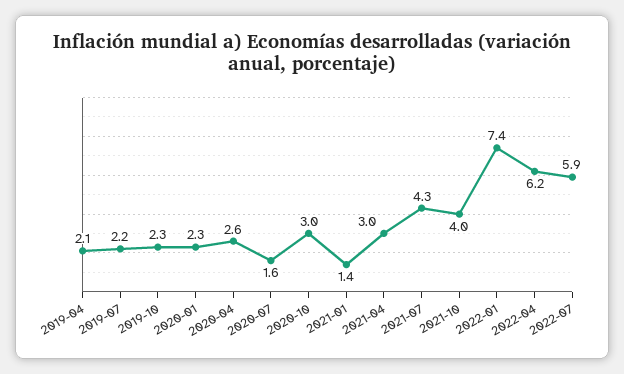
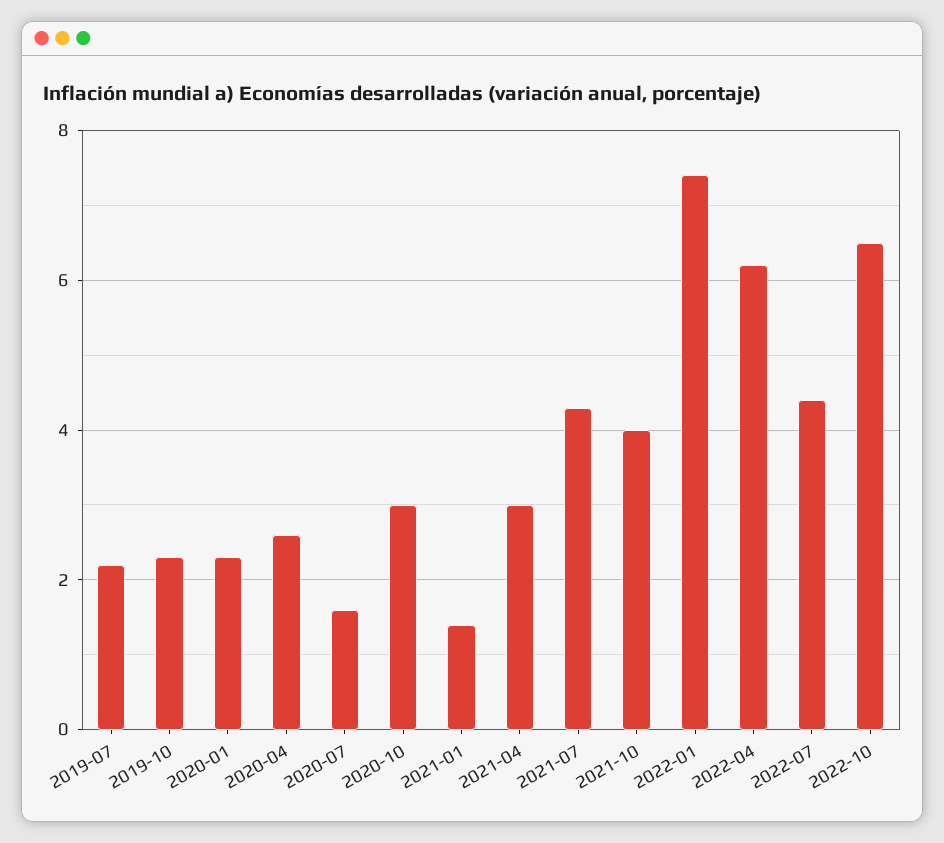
2019-04: 2.1 -> none
2022-07: 5.9 -> 4.5
2022-10: none -> 6.5

